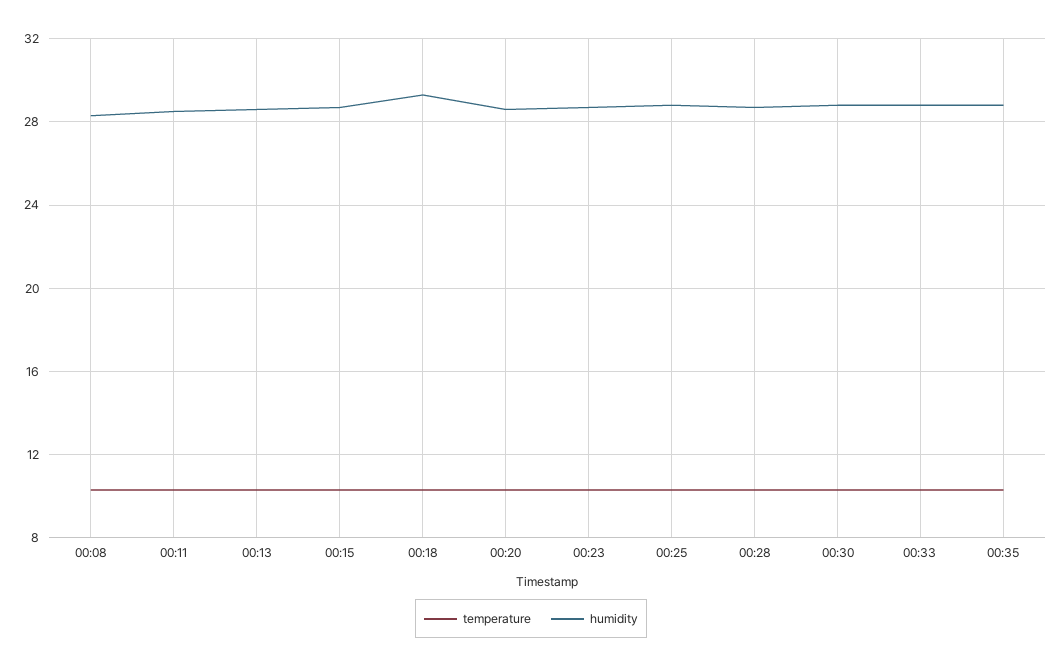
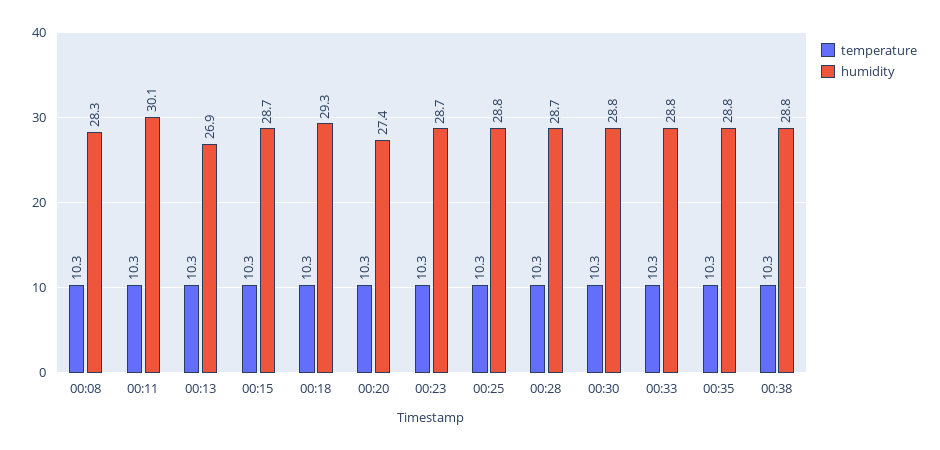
humidity, 00:11: 28.5 -> 30.1
humidity, 00:13: 28.5 -> 26.9
humidity, 00:20: 28.5 -> 27.4
temperature, 00:38: none -> 10.3
humidity, 00:38: none -> 28.8

